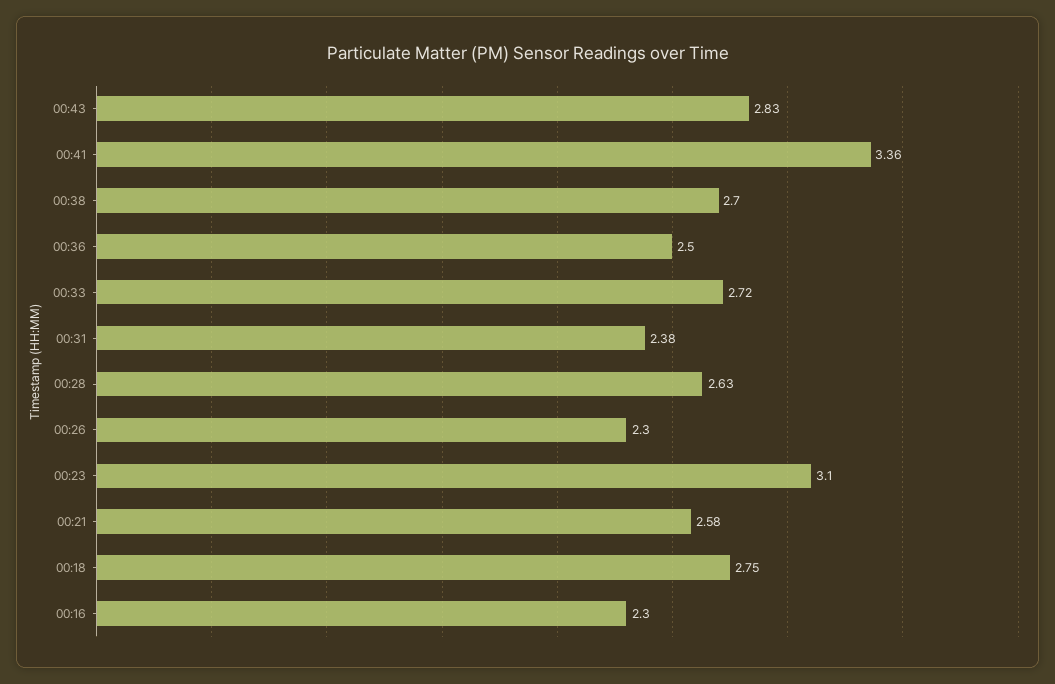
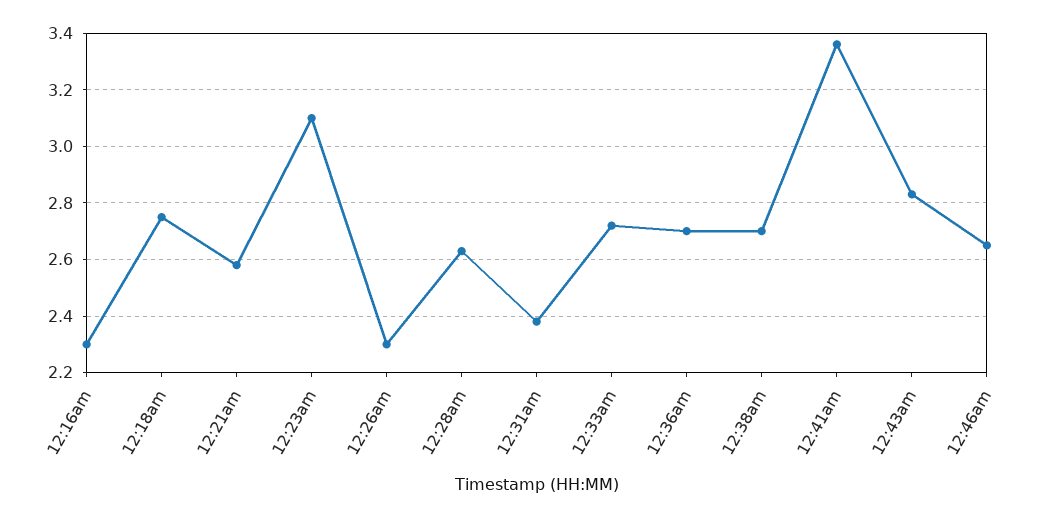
00:36: 2.5 -> 2.7
12:46am: none -> 2.65

